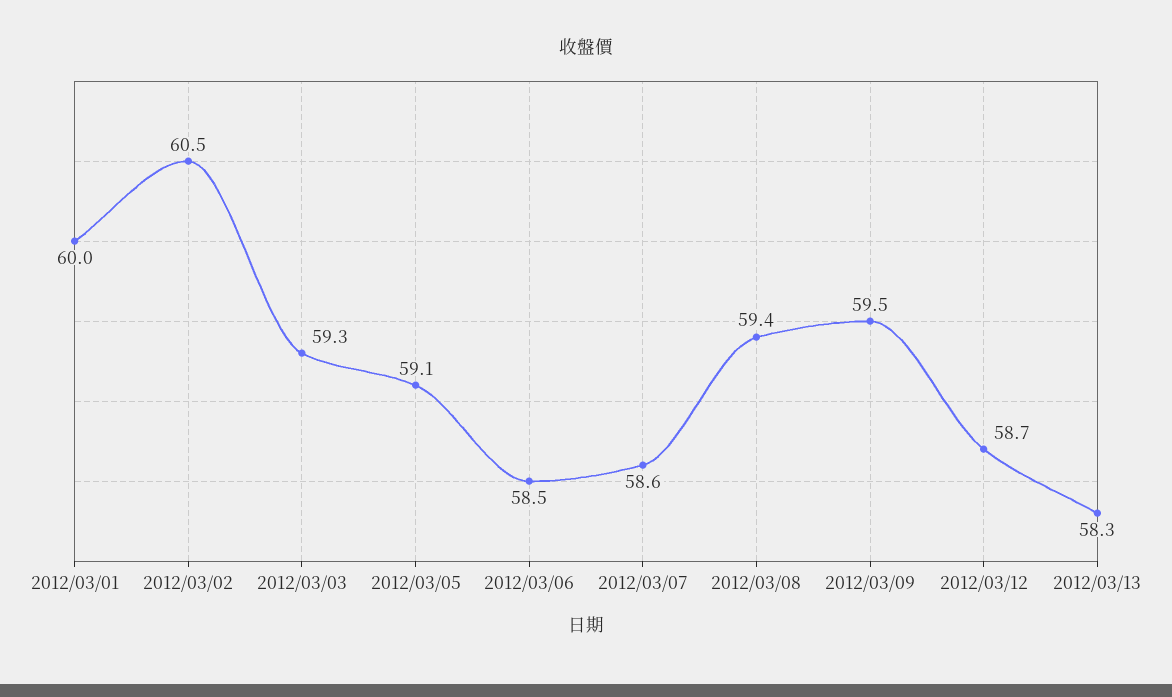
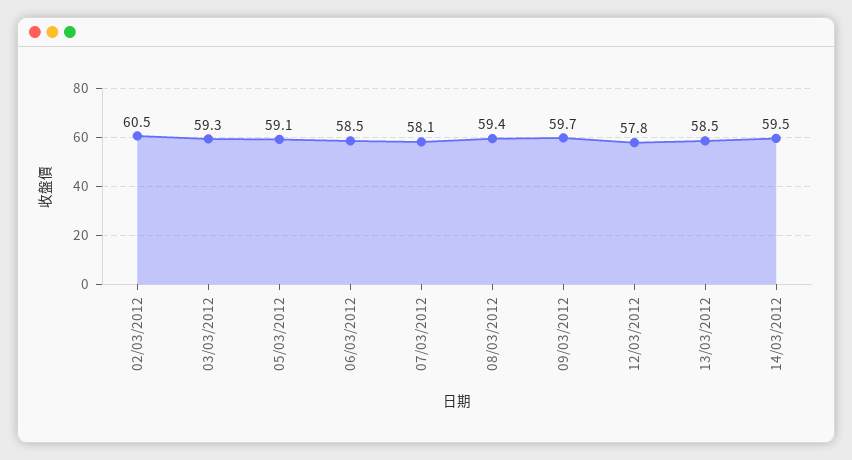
2012/03/01: 60 -> none
2012/03/07: 58.6 -> 58.1
2012/03/09: 59.5 -> 59.7
2012/03/12: 58.7 -> 57.8
2012/03/13: 58.3 -> 58.5
14/03/2012: none -> 59.5

